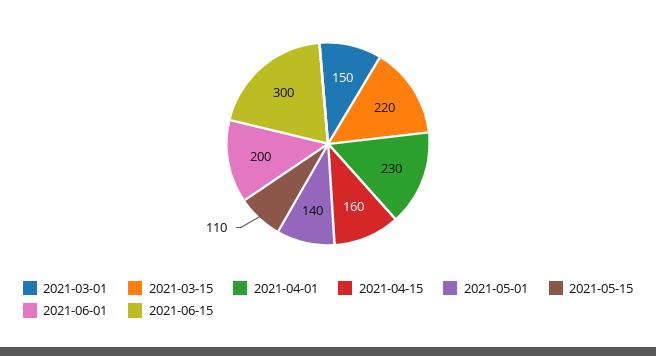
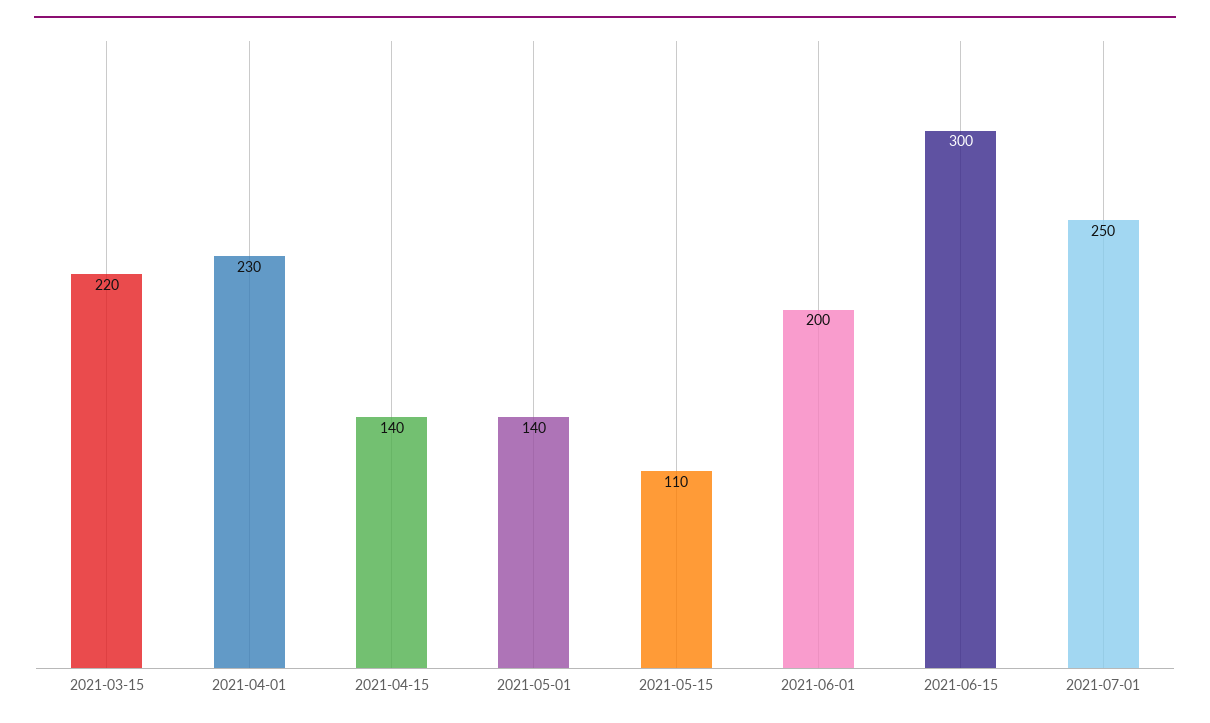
2021-03-01: 150 -> none
2021-04-15: 160 -> 140
2021-07-01: none -> 250

